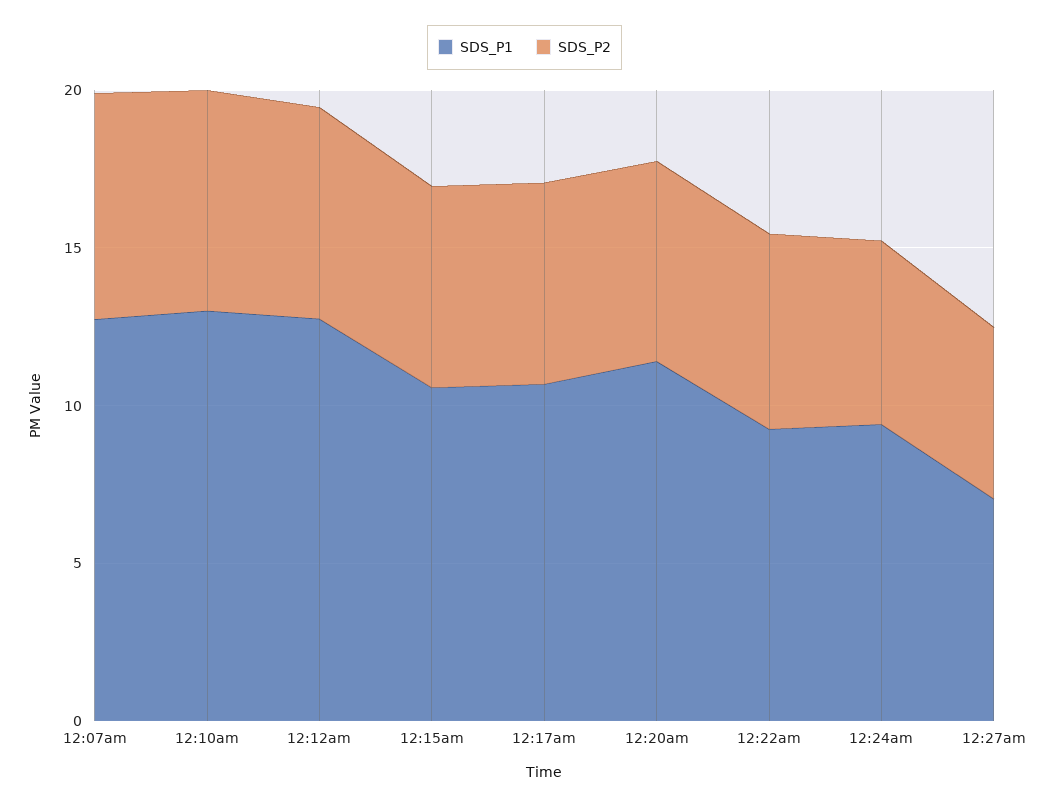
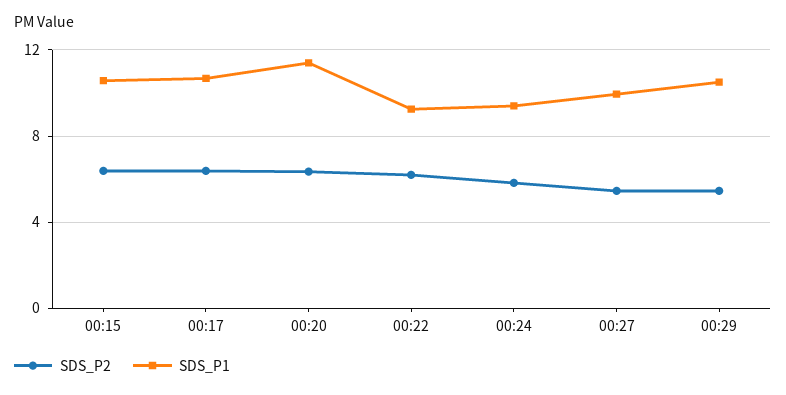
SDS_P1, 12:07am: 13 -> none
SDS_P2, 12:07am: 7 -> none
SDS_P1, 12:10am: 13 -> none
SDS_P2, 12:10am: 7 -> none
SDS_P1, 12:12am: 13 -> none
SDS_P2, 12:12am: 7 -> none
SDS_P1, 12:27am: 7 -> 10
SDS_P2, 00:29: none -> 5.5
SDS_P1, 00:29: none -> 10.5

